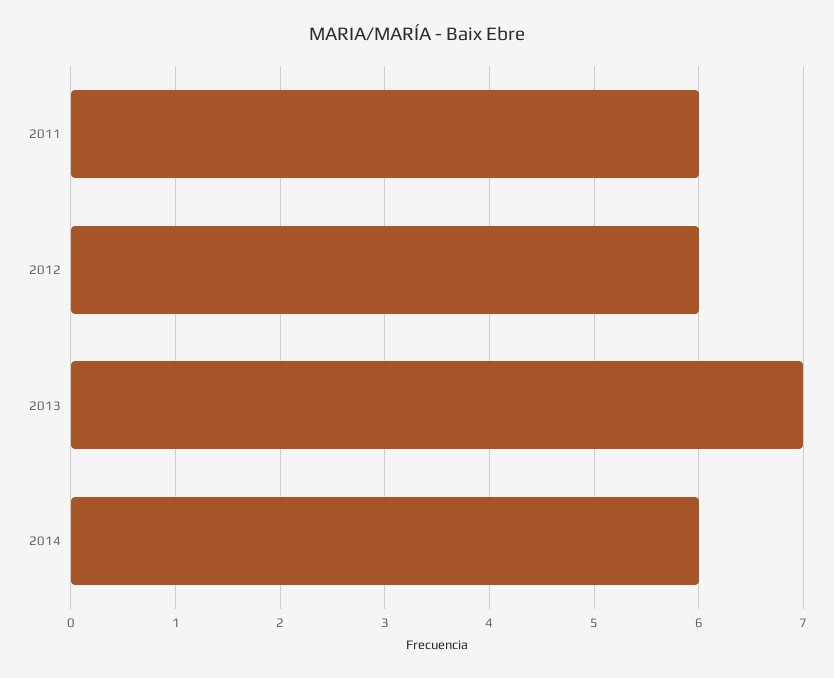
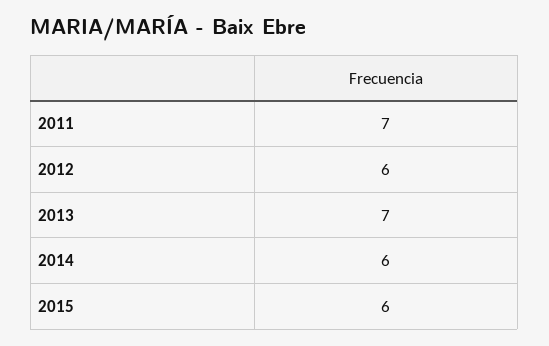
2011: 6 -> 7
2015: none -> 6

